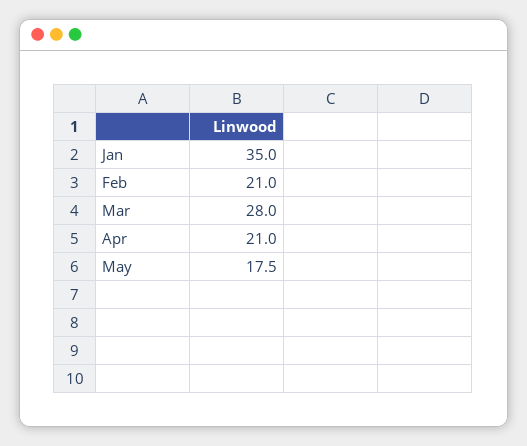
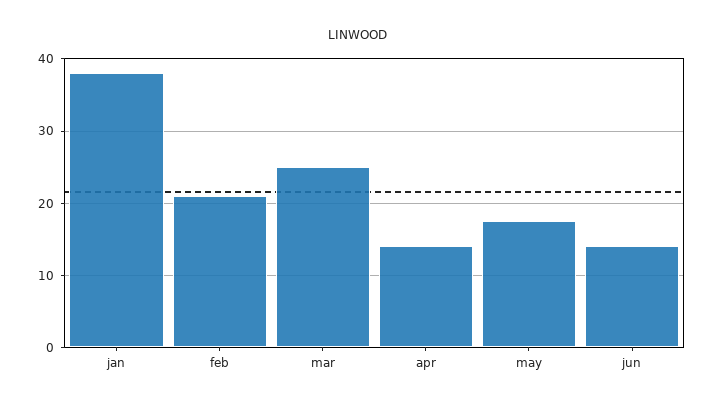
Jan: 35 -> 38
Mar: 28 -> 25
Apr: 21 -> 14
jun: none -> 14

